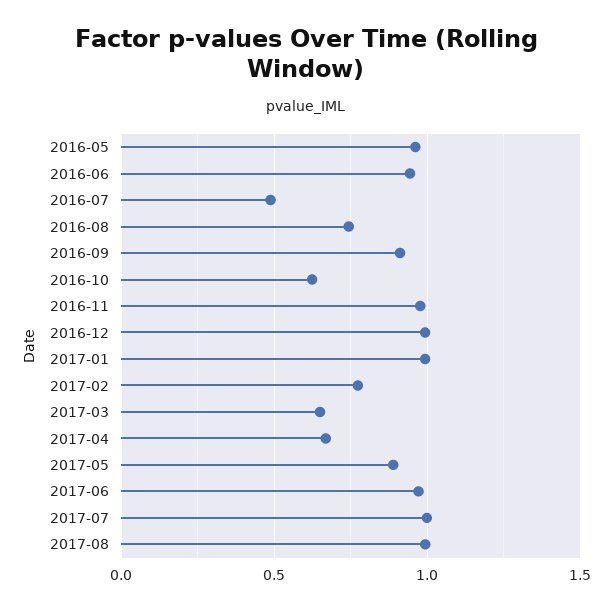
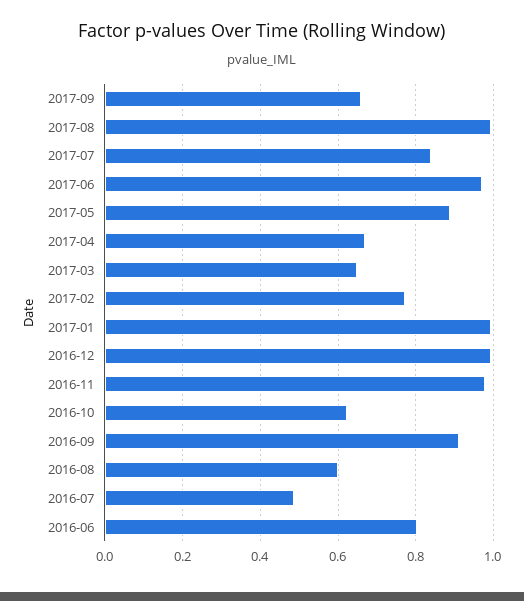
2016-05: 0.95 -> none
2016-06: 0.95 -> 0.8
2016-08: 0.75 -> 0.6
2017-07: 1 -> 0.84
2017-09: none -> 0.66

